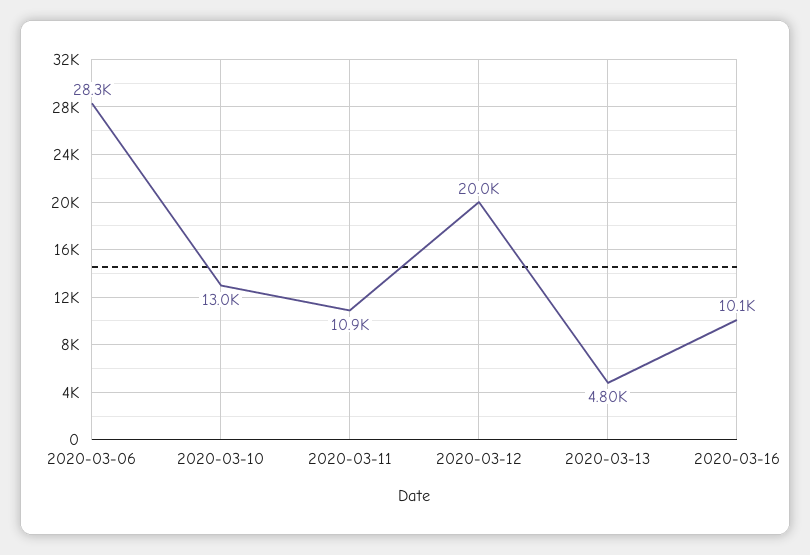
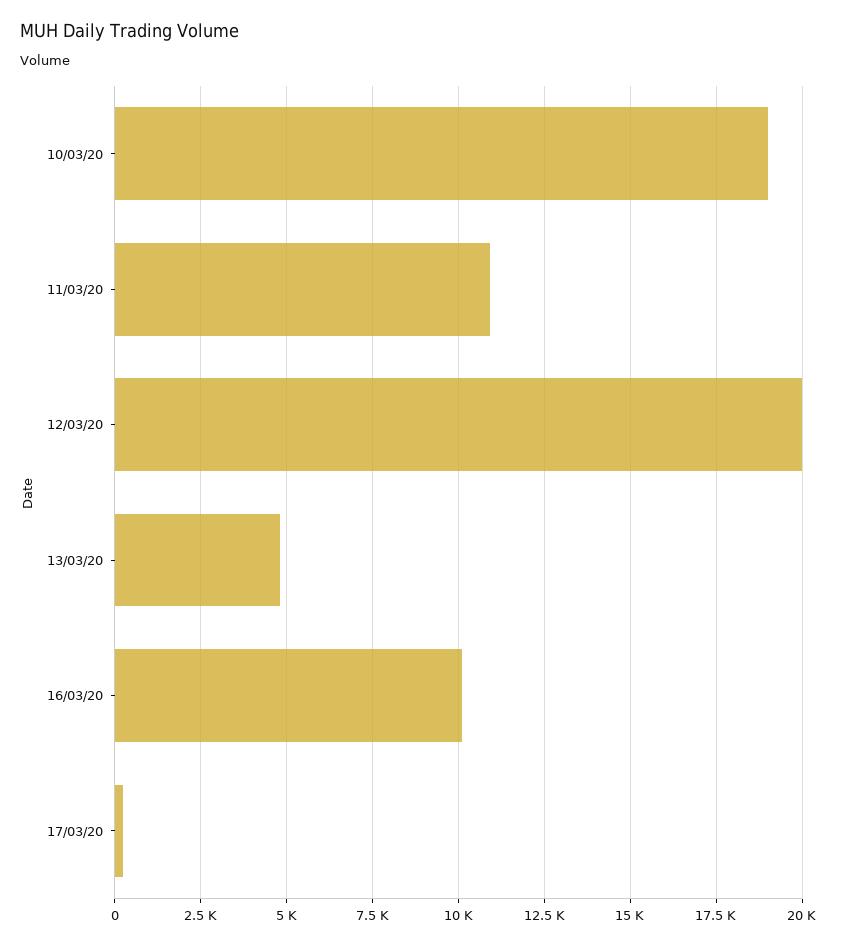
2020-03-06: 28300 -> none
2020-03-10: 13000 -> 19000
17/03/20: none -> 250

